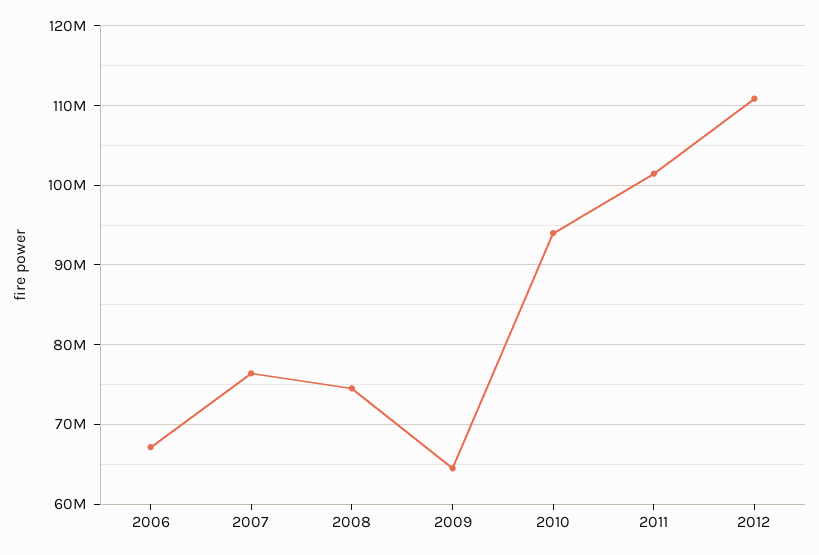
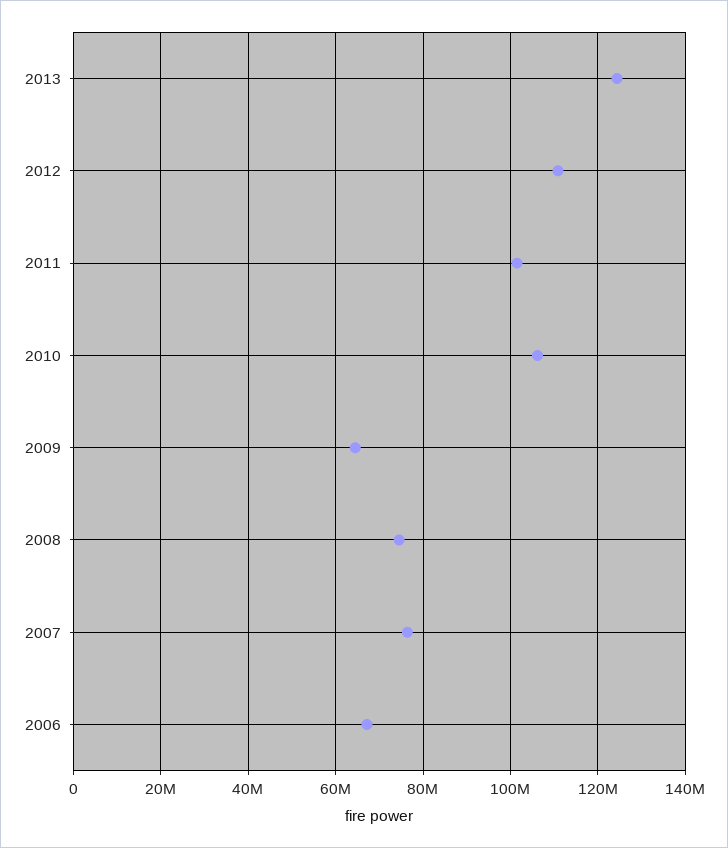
2010: 94000000 -> 106000000
2013: none -> 124000000

